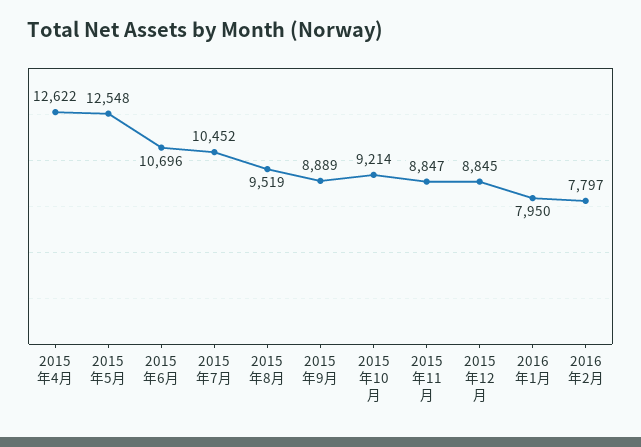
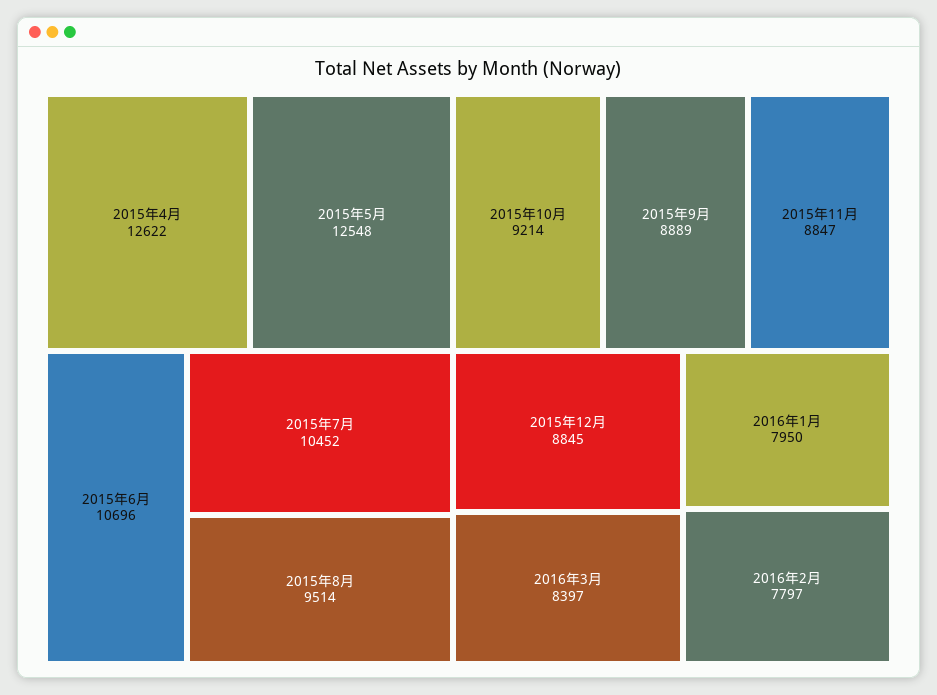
2015年8月: 9519 -> 9514
2016年3月: none -> 8397

